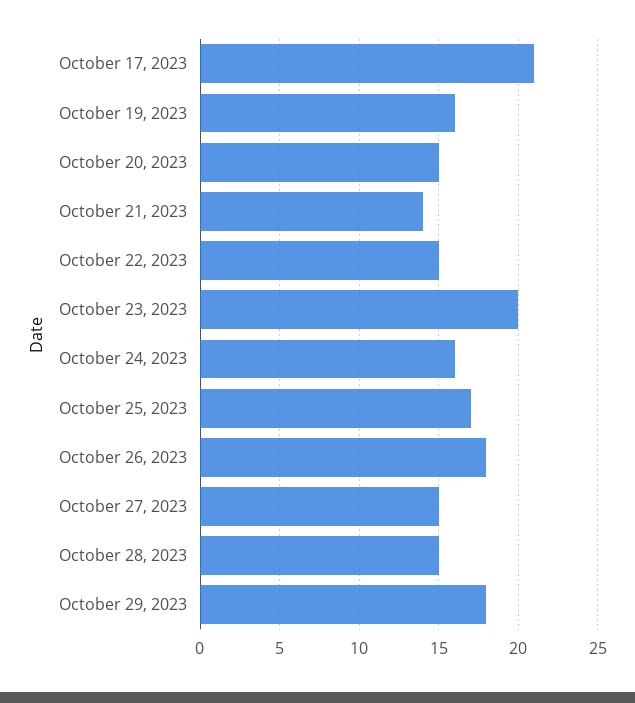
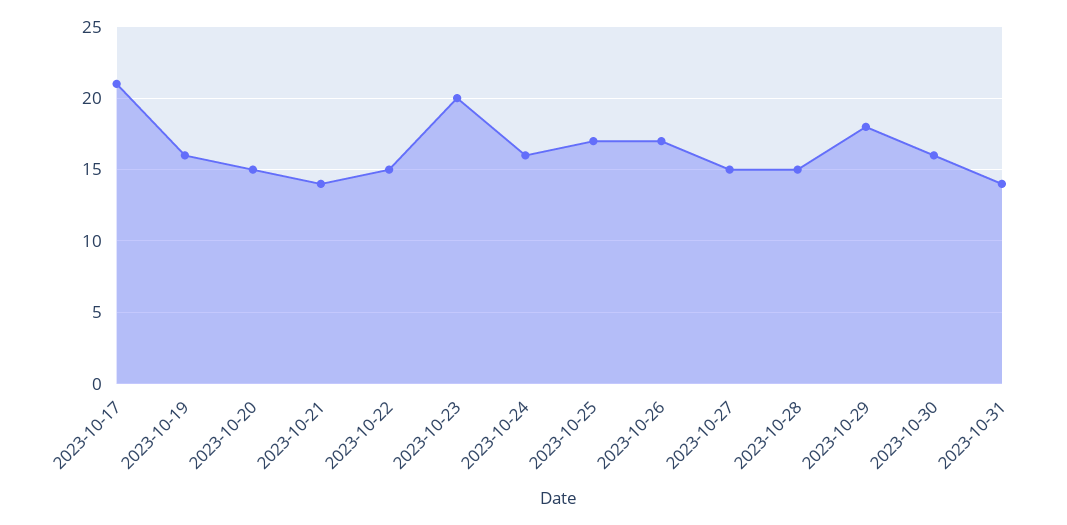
October 26, 2023: 18 -> 17
2023-10-30: none -> 16
2023-10-31: none -> 14

